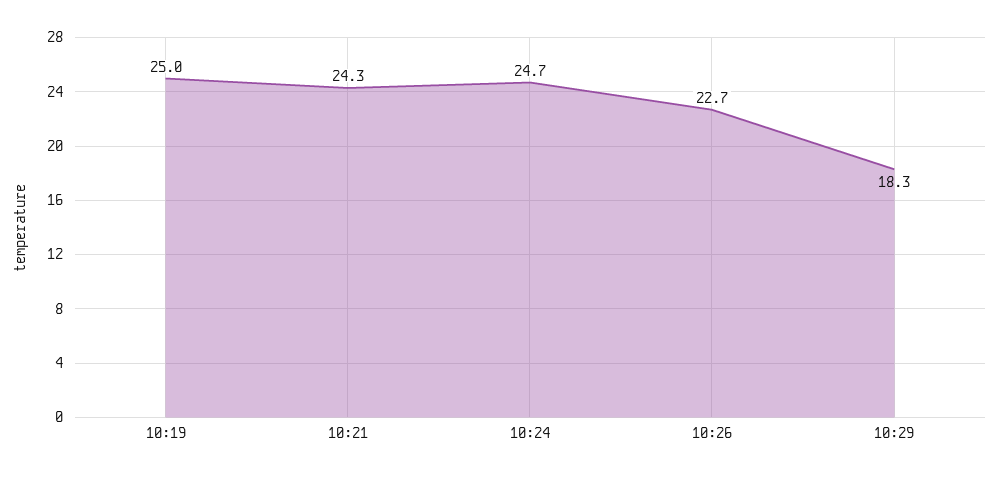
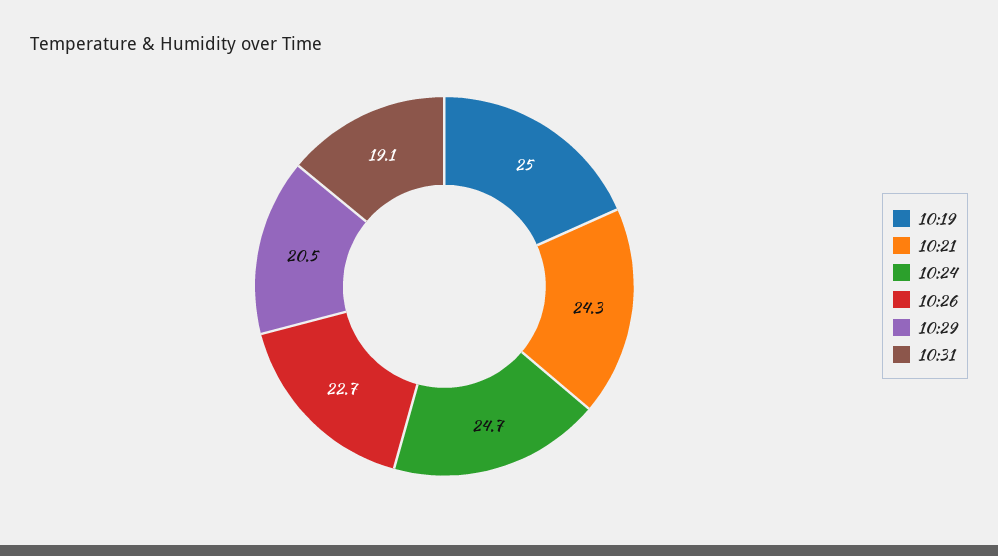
10:29: 18.3 -> 20.5
10:31: none -> 19.1

